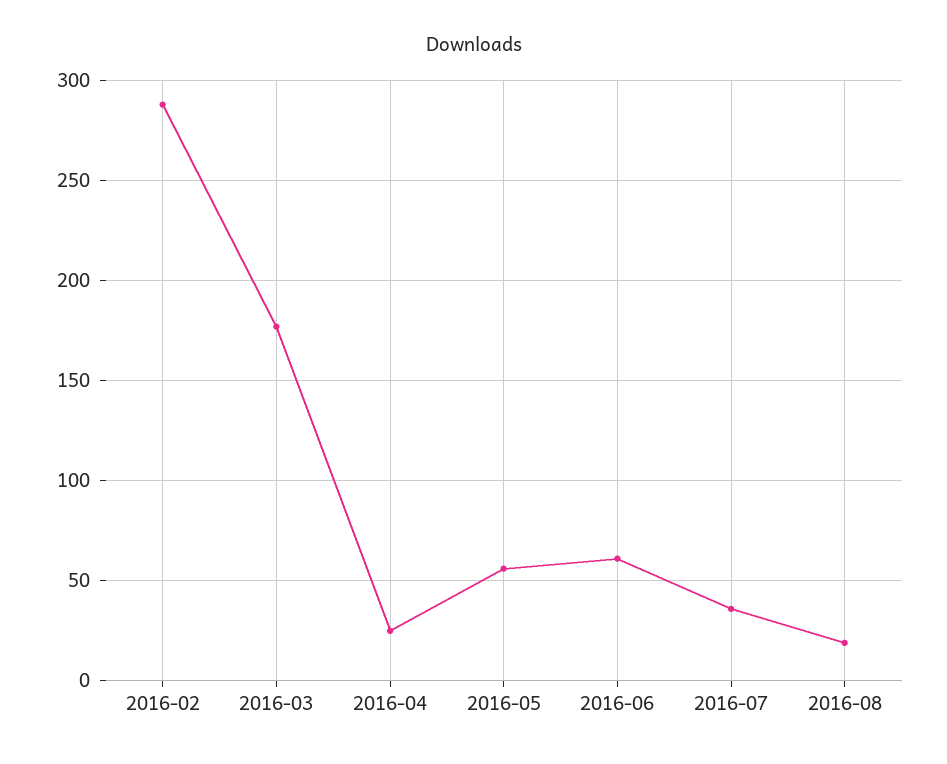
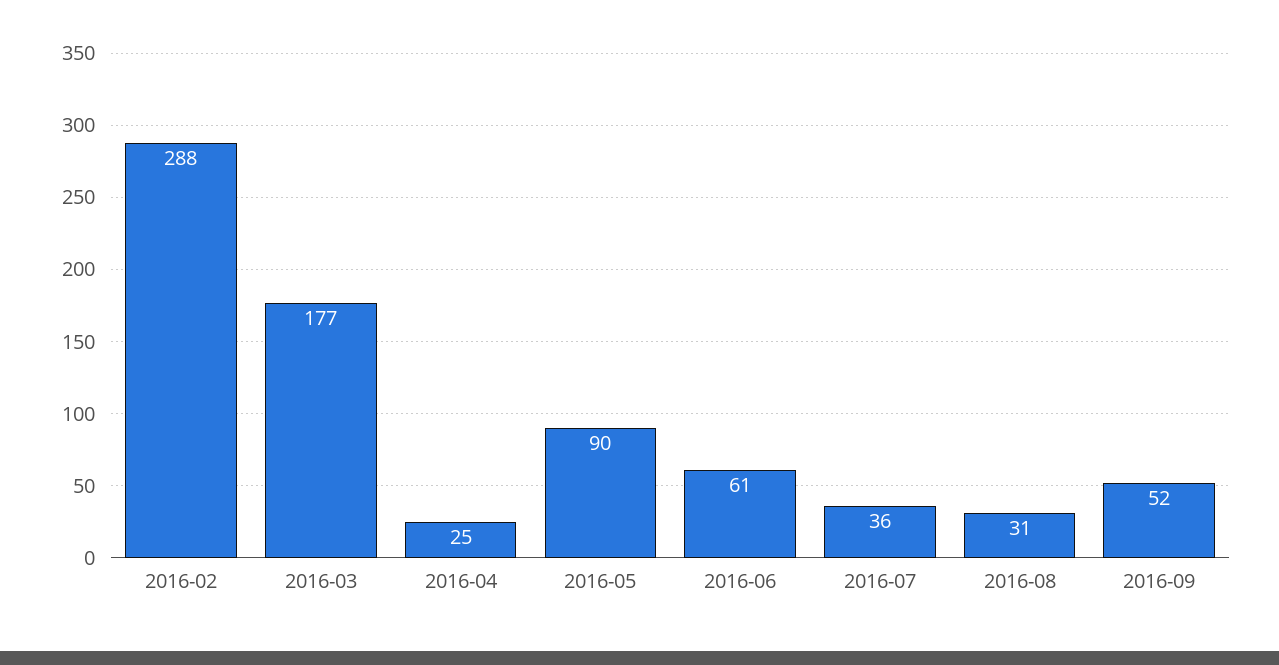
2016-05: 55 -> 90
2016-08: 20 -> 31
2016-09: none -> 52

